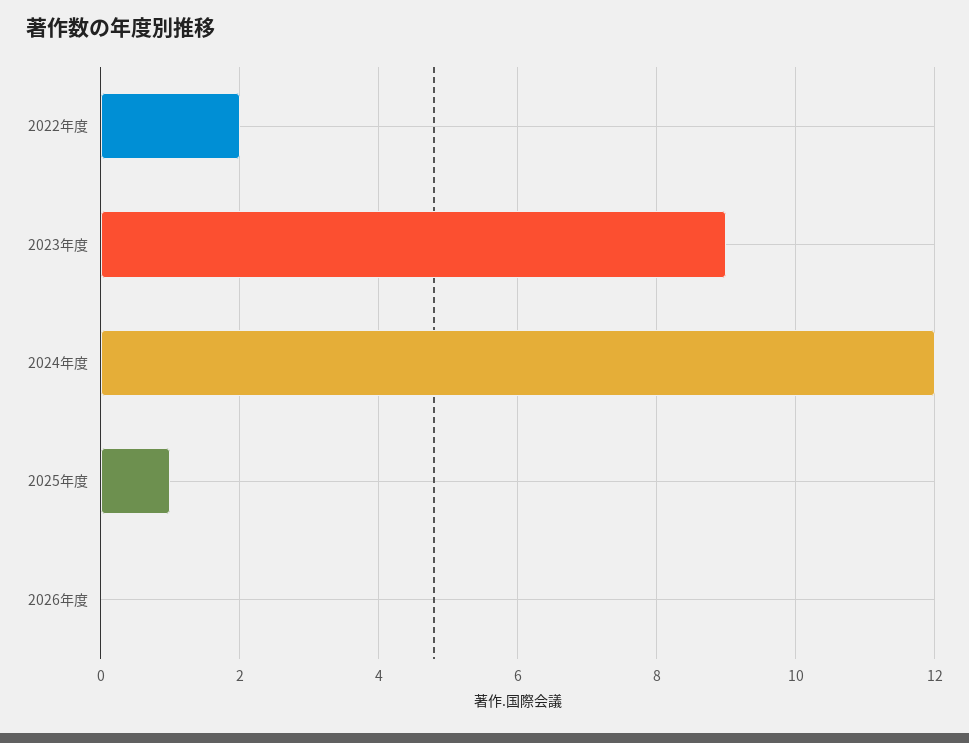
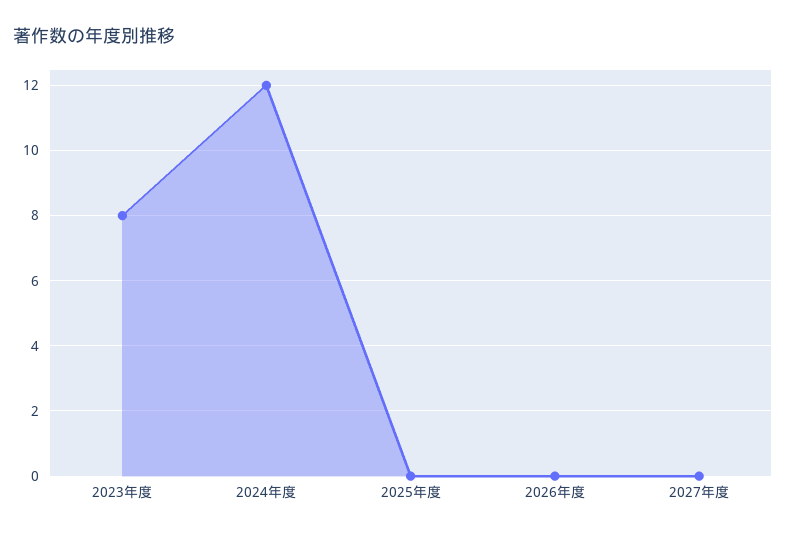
2022年度: 2 -> none
2023年度: 9 -> 8
2025年度: 1 -> 0
2027年度: none -> 0

